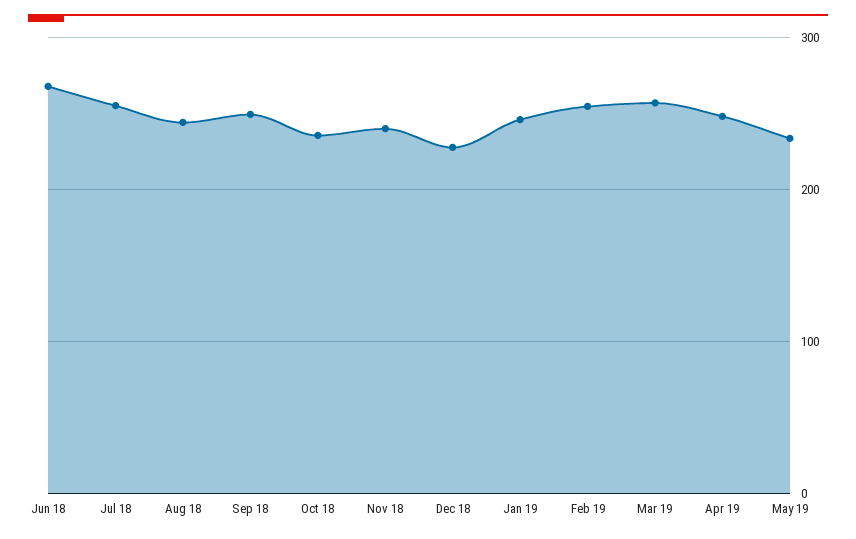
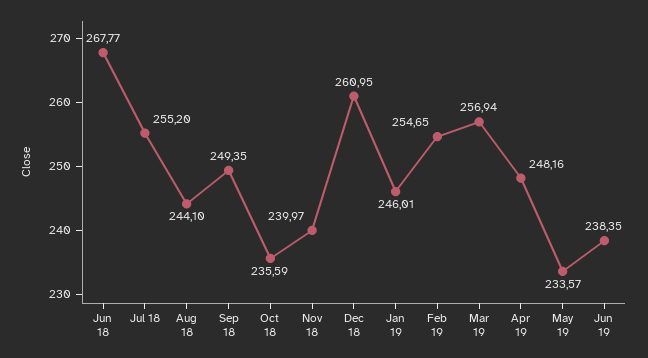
Dec 18: 230 -> 260.95
Jun 19: none -> 238.35

